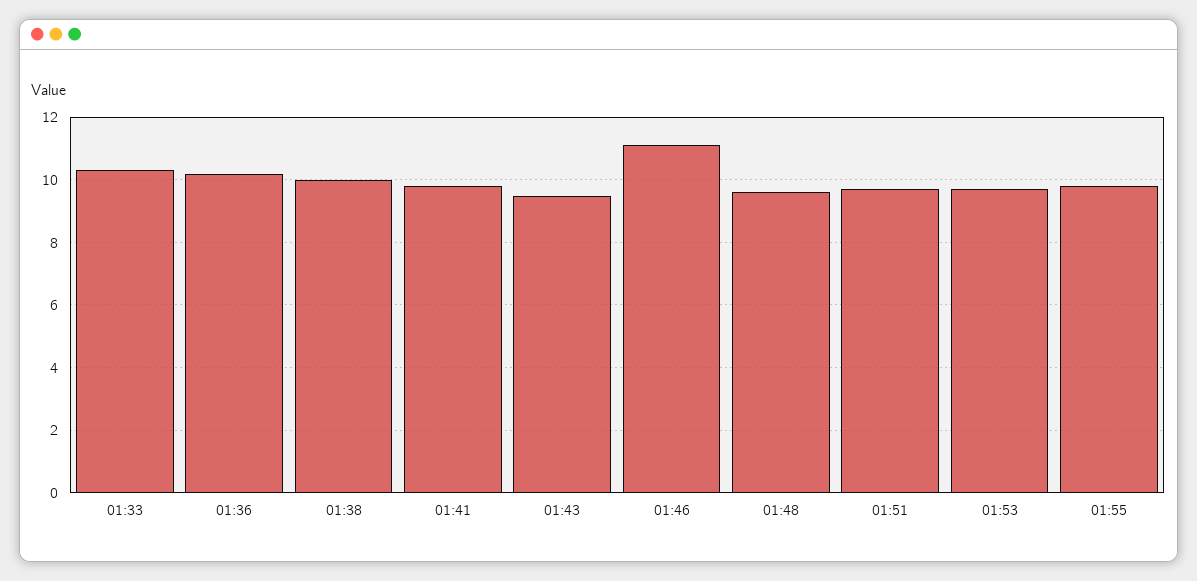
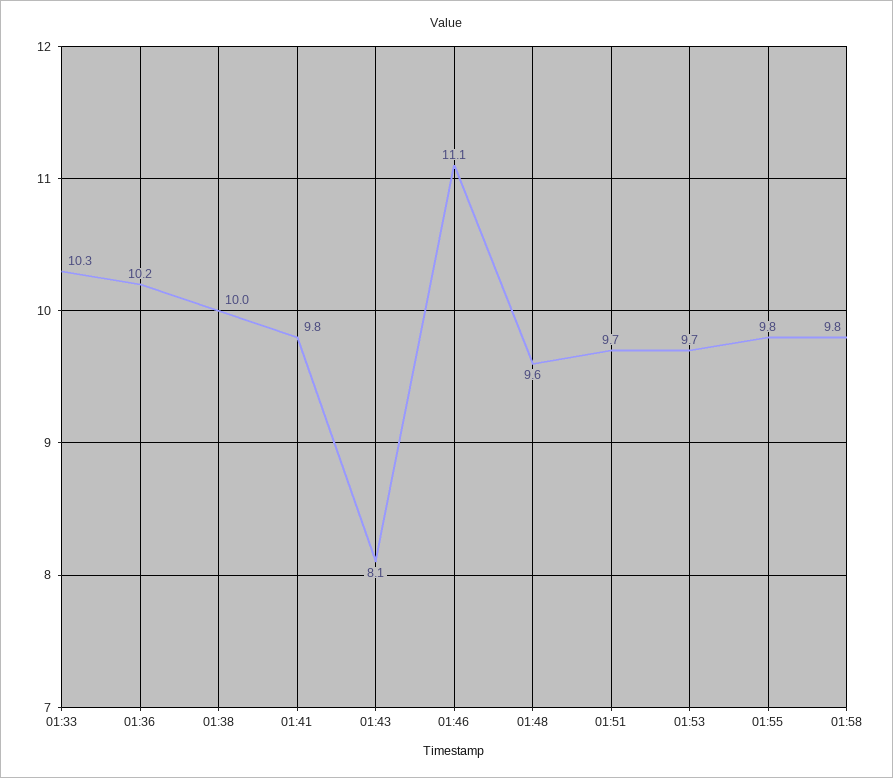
01:43: 9.5 -> 8.1
01:58: none -> 9.8

